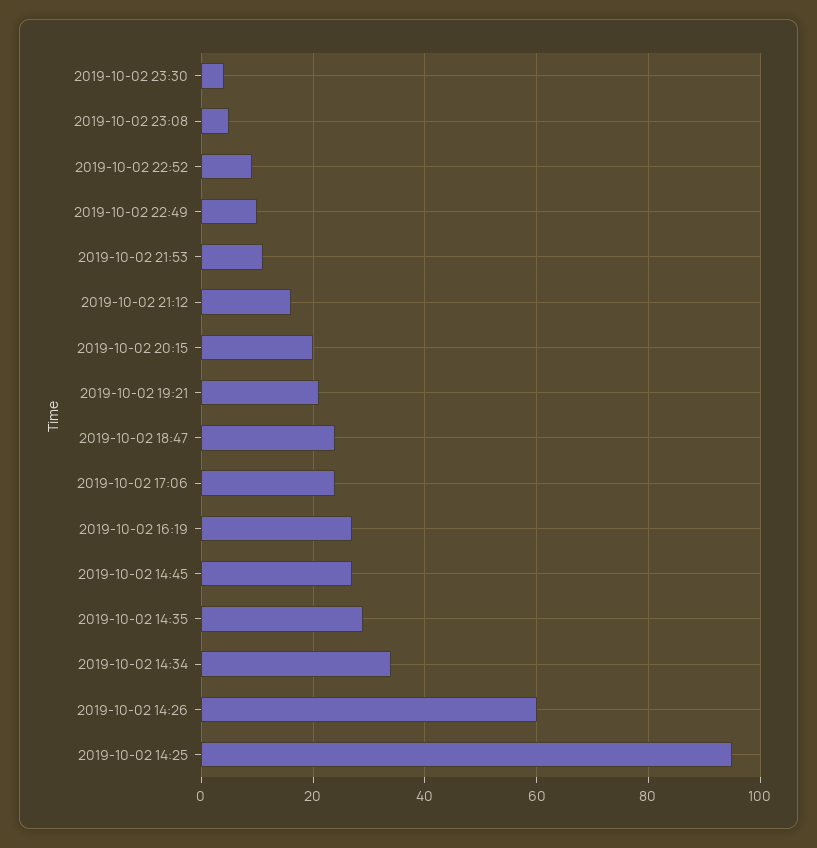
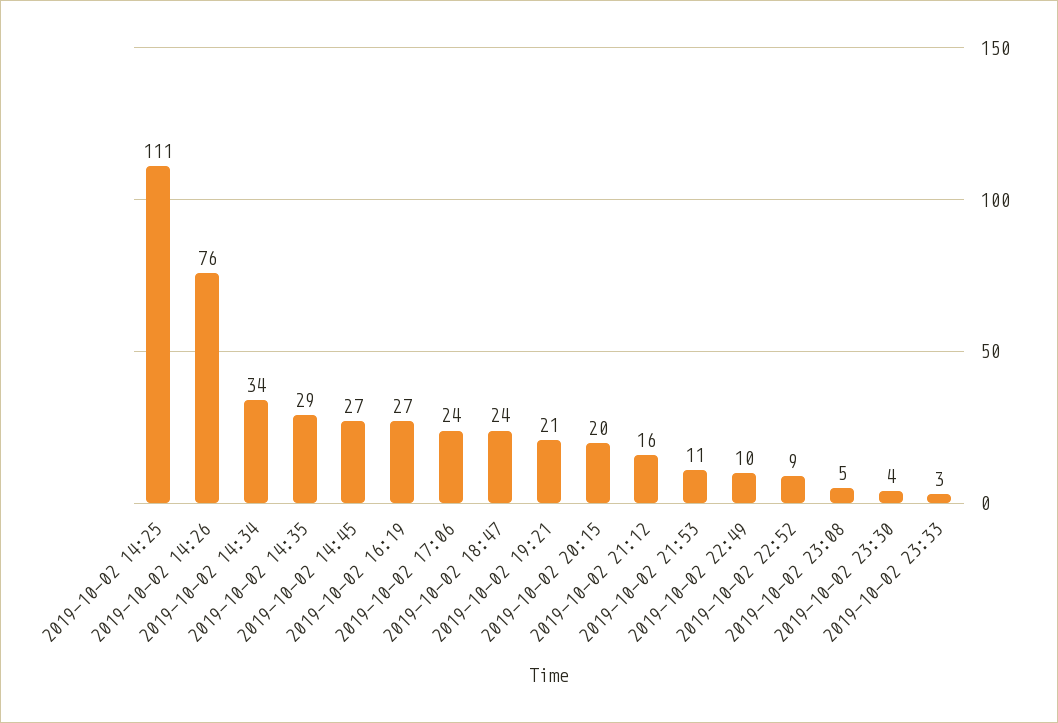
2019-10-02 14:26: 60 -> 76
2019-10-02 14:25: 95 -> 111
2019-10-02 23:33: none -> 3

